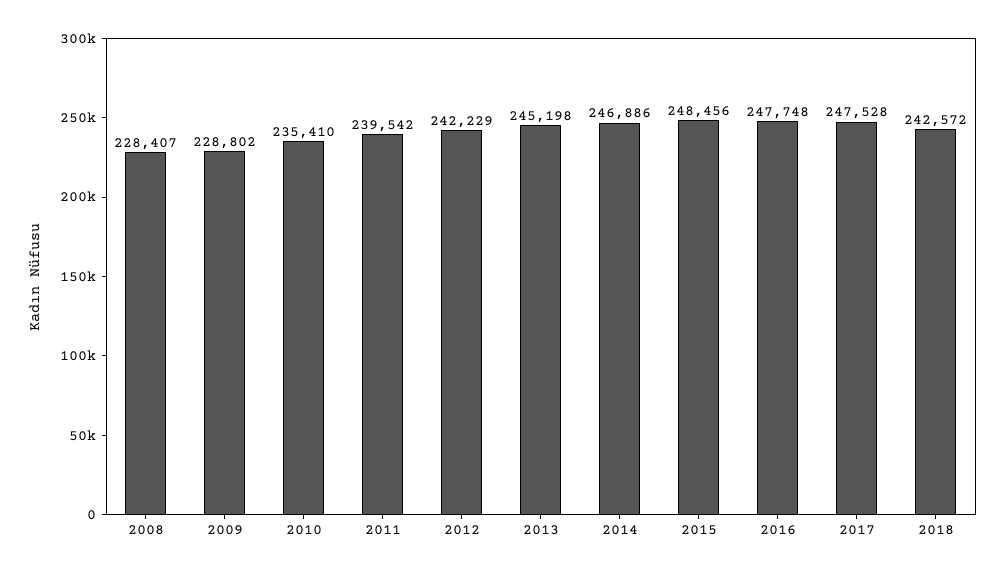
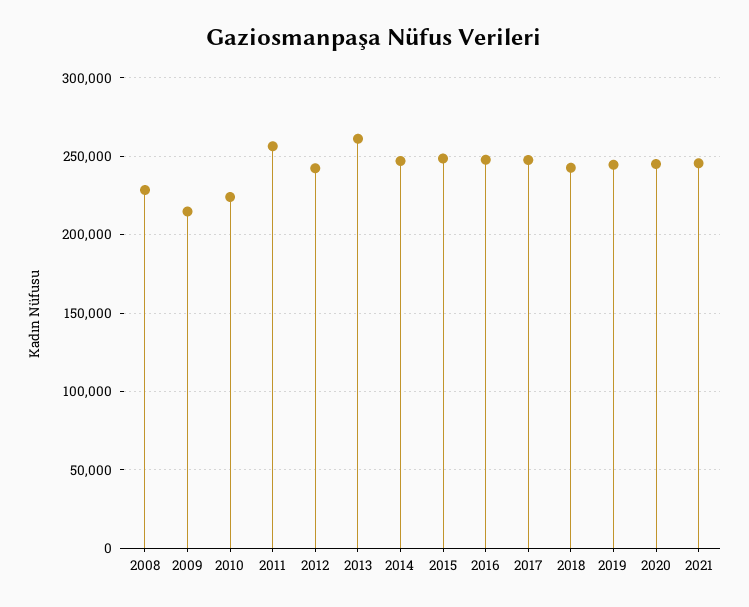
2009: 228802 -> 215000
2010: 235410 -> 225000
2011: 239542 -> 255000
2013: 245198 -> 260000
2019: none -> 245000
2020: none -> 245000
2021: none -> 245000

